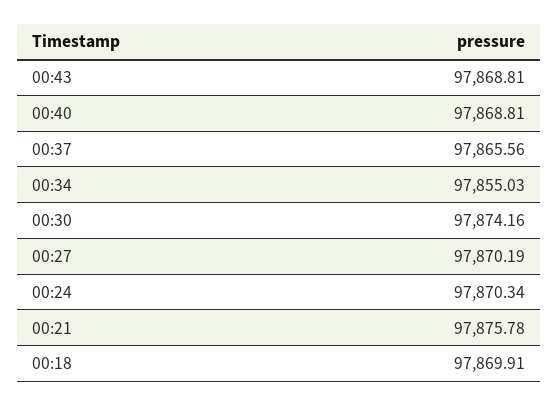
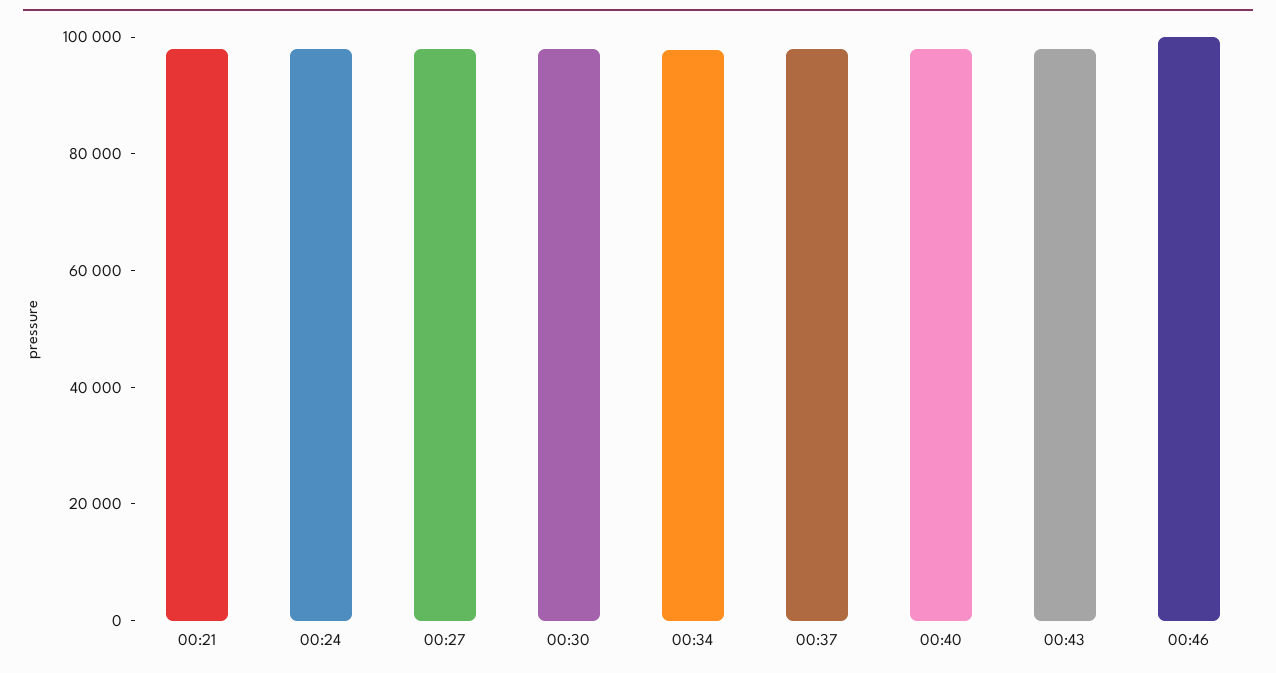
00:18: 97869.91 -> none
00:46: none -> 100000

